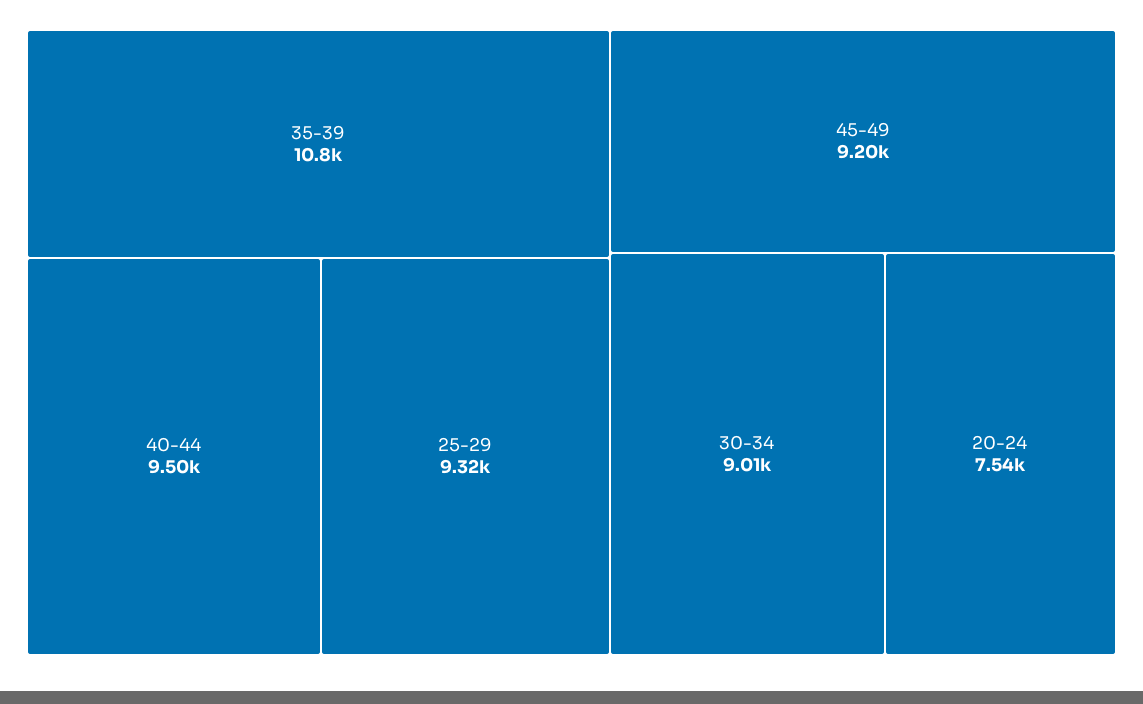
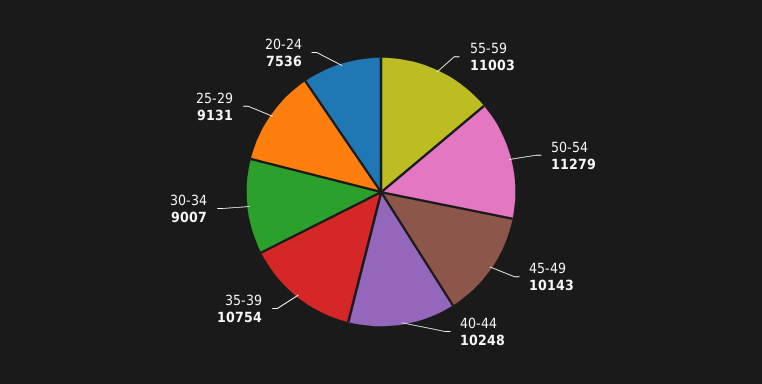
40-44: 9500 -> 10248
25-29: 9320 -> 9131
45-49: 9200 -> 10143
55-59: none -> 11003
50-54: none -> 11279

